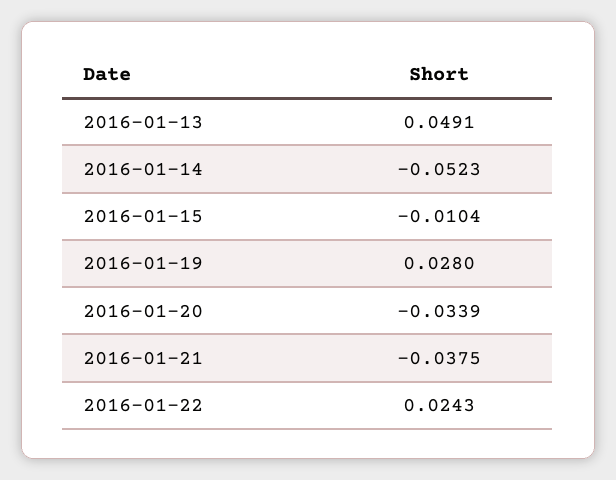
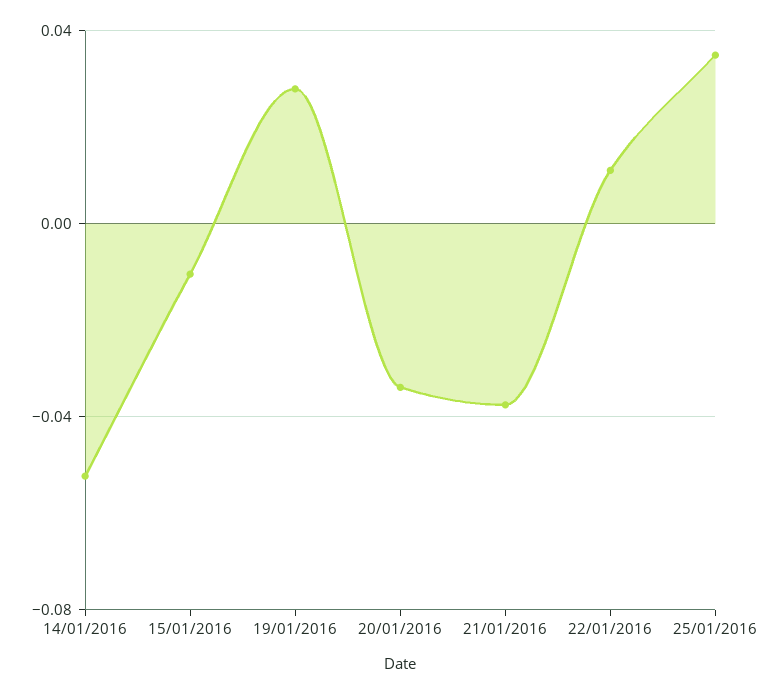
2016-01-13: 0.0491 -> none
2016-01-22: 0.0243 -> 0.01
25/01/2016: none -> 0.035

